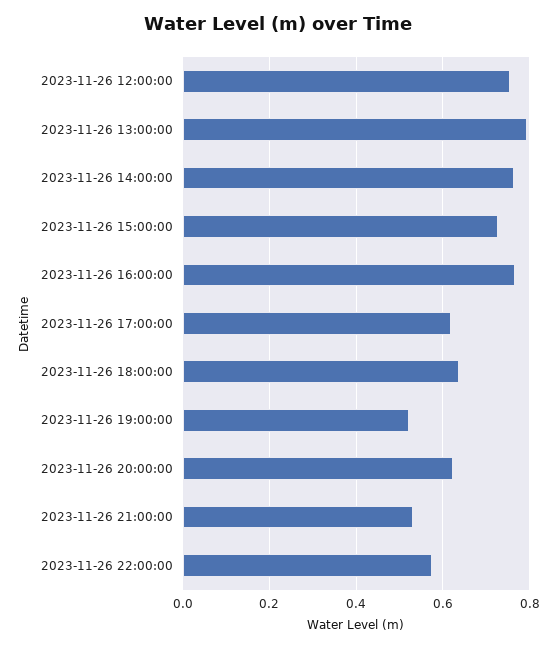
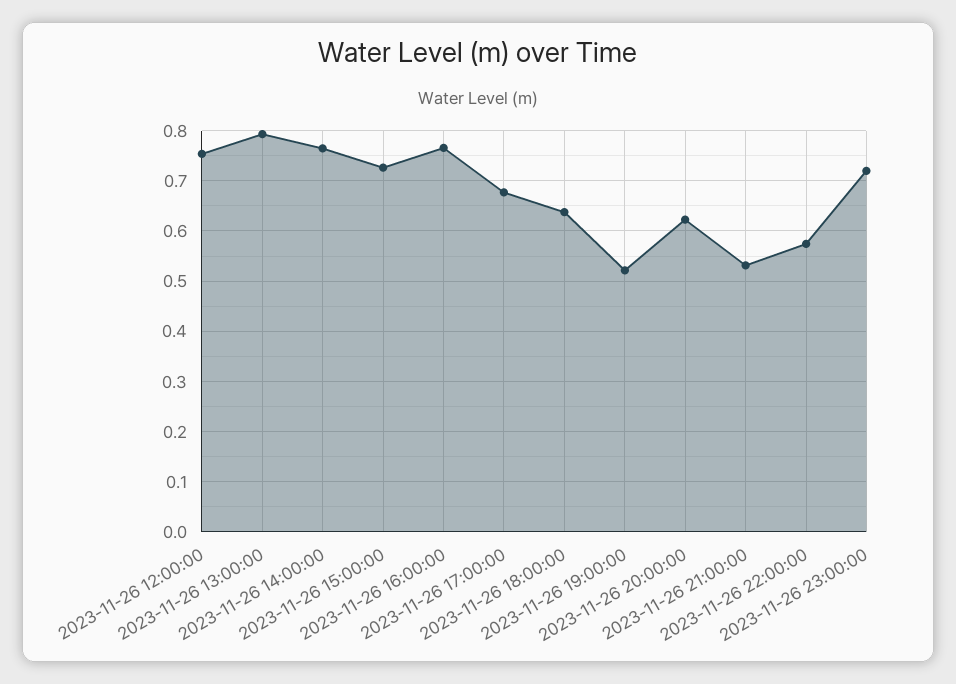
2023-11-26 17:00:00: 0.62 -> 0.68
2023-11-26 23:00:00: none -> 0.72

